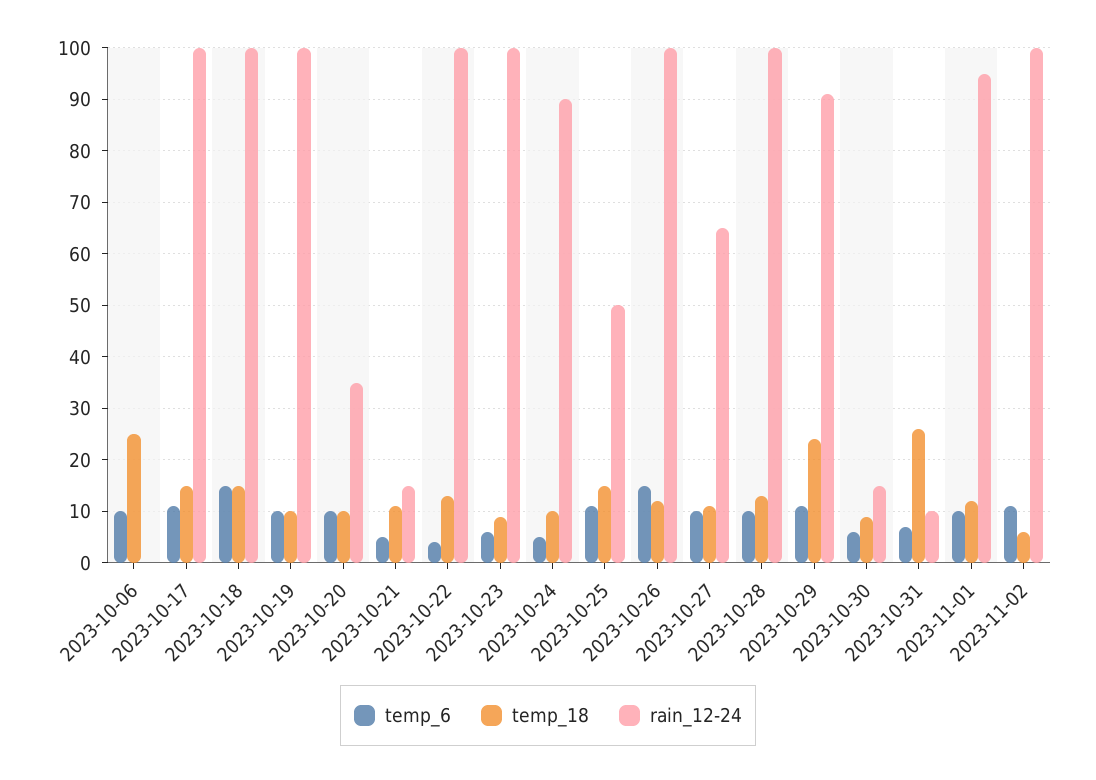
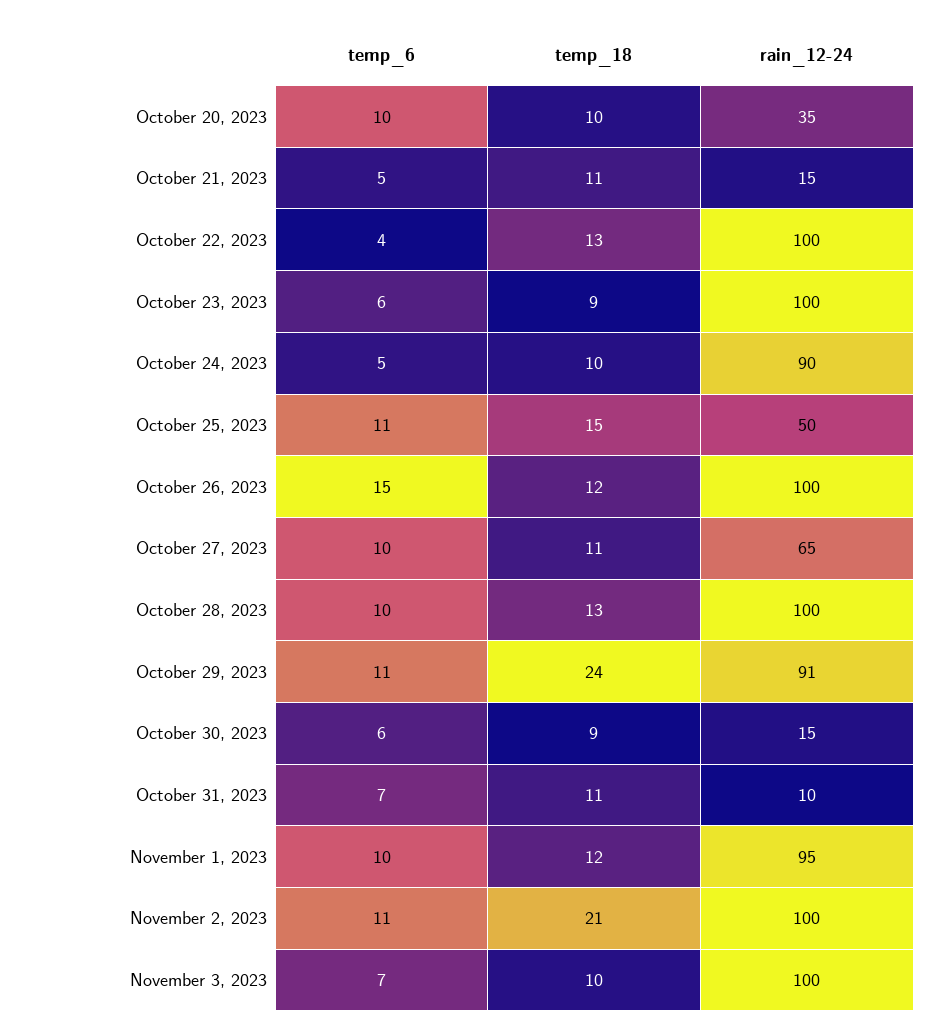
temp_6, 2023-10-06: 10 -> none
temp_18, 2023-10-06: 25 -> none
rain_12-24, 2023-10-06: 0 -> none
temp_6, 2023-10-17: 10 -> none
temp_18, 2023-10-17: 15 -> none
rain_12-24, 2023-10-17: 100 -> none
temp_6, 2023-10-18: 15 -> none
temp_18, 2023-10-18: 15 -> none
rain_12-24, 2023-10-18: 100 -> none
temp_6, 2023-10-19: 10 -> none
temp_18, 2023-10-19: 10 -> none
rain_12-24, 2023-10-19: 100 -> none
temp_18, 2023-10-31: 25 -> 11
temp_18, 2023-11-02: 5 -> 21
temp_6, November 3, 2023: none -> 7
temp_18, November 3, 2023: none -> 10
rain_12-24, November 3, 2023: none -> 100

